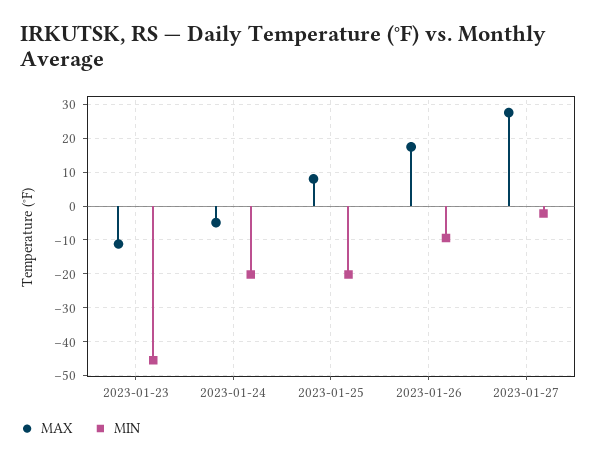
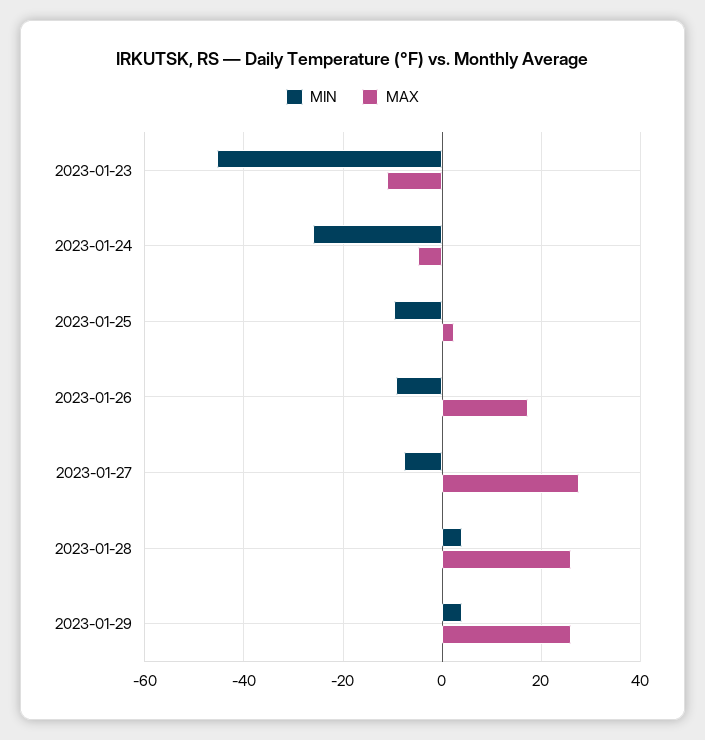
MIN, 2023-01-24: -20 -> -26
MAX, 2023-01-25: 8 -> 2
MIN, 2023-01-25: -20 -> -10
MIN, 2023-01-27: -2 -> -8
MIN, 2023-01-28: none -> 4
MAX, 2023-01-28: none -> 26
MIN, 2023-01-29: none -> 4
MAX, 2023-01-29: none -> 26

